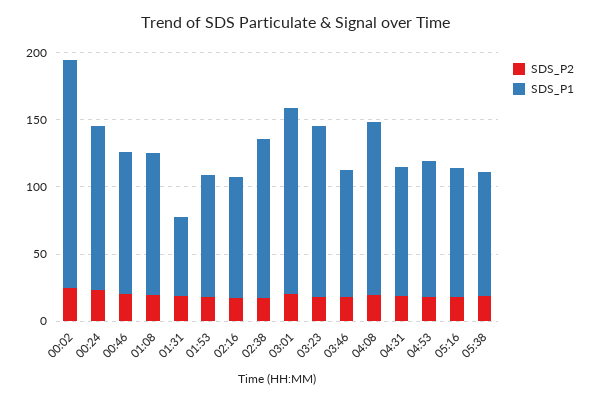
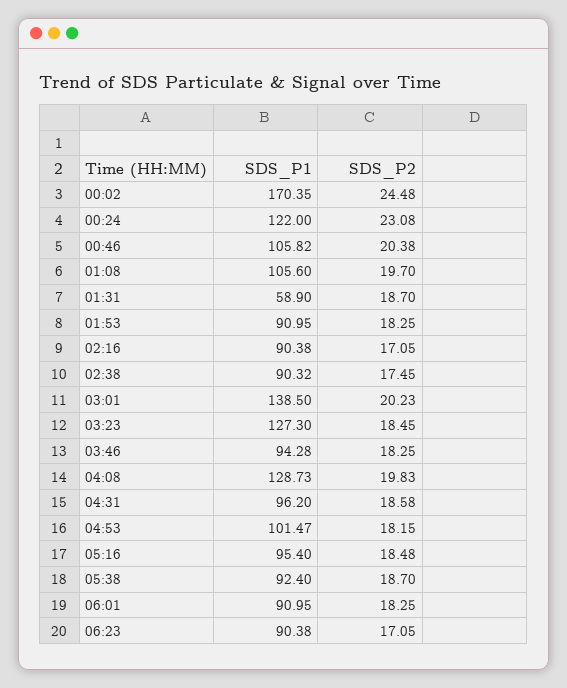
SDS_P1, 02:38: 120 -> 90.32
SDS_P1, 06:01: none -> 90.95
SDS_P2, 06:01: none -> 18.25
SDS_P1, 06:23: none -> 90.38
SDS_P2, 06:23: none -> 17.05

